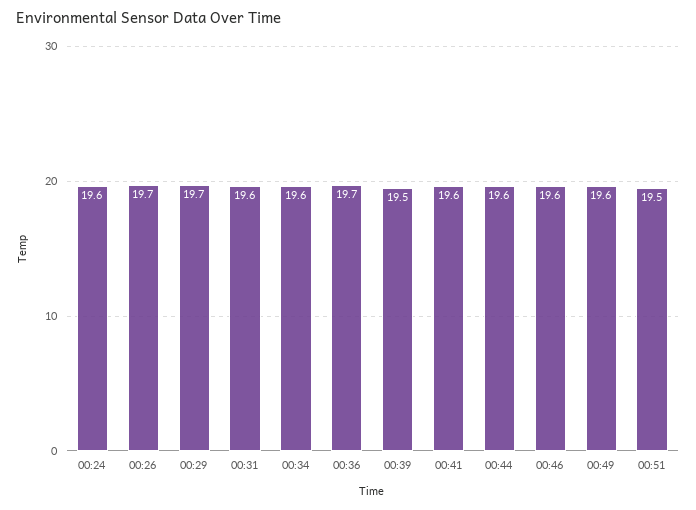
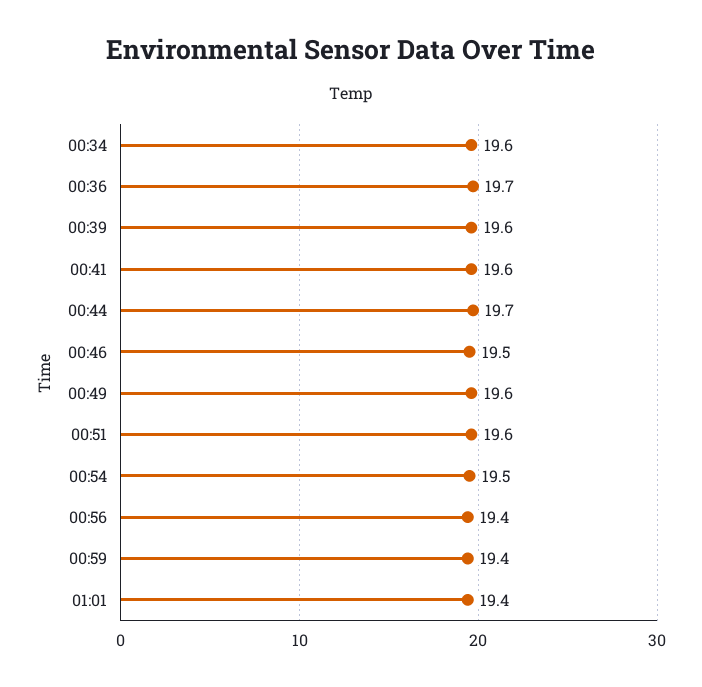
00:24: 19.6 -> none
00:26: 19.7 -> none
00:29: 19.7 -> none
00:31: 19.6 -> none
00:39: 19.5 -> 19.6
00:44: 19.6 -> 19.7
00:46: 19.6 -> 19.5
00:51: 19.5 -> 19.6
00:54: none -> 19.5
00:56: none -> 19.4
00:59: none -> 19.4
01:01: none -> 19.4

